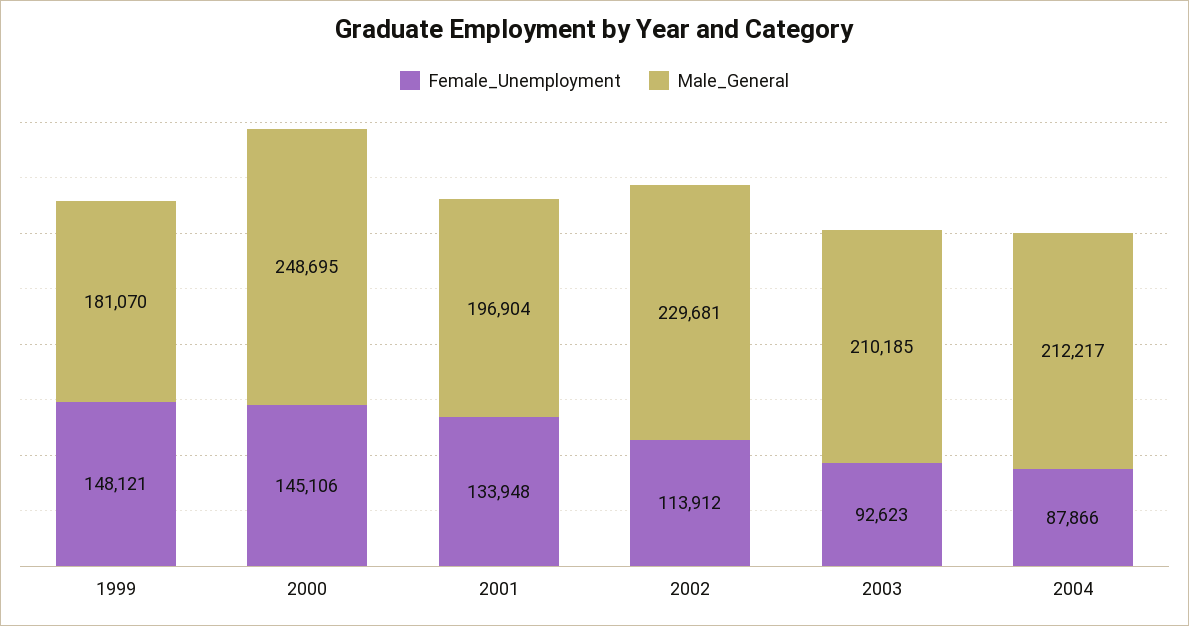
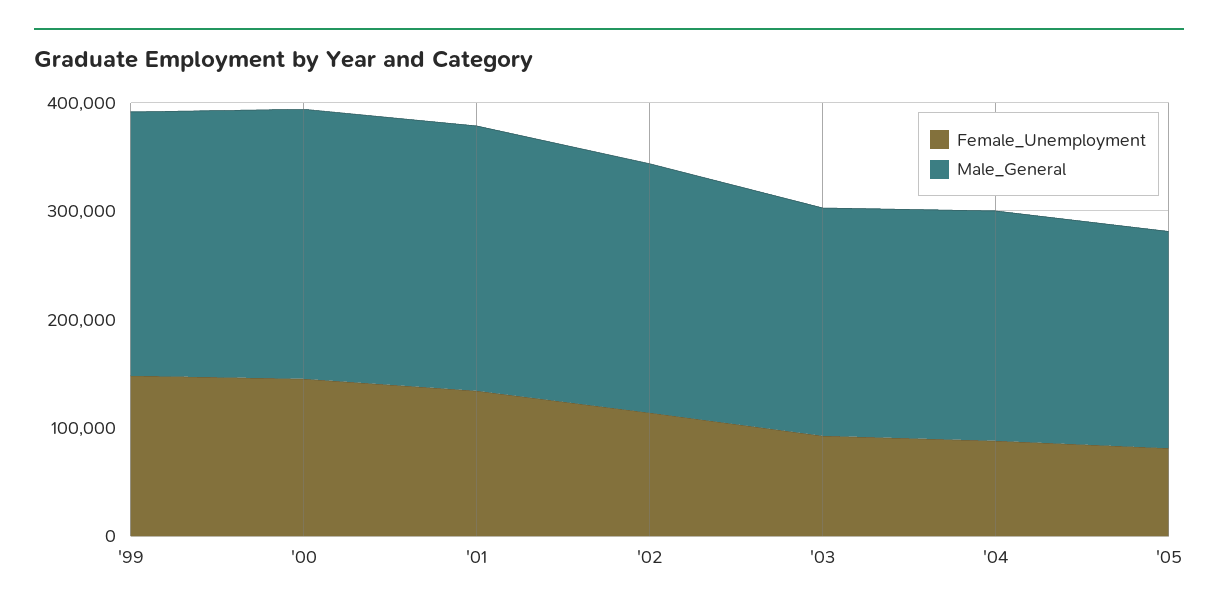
Male_General, 1999: 181070 -> 240000
Male_General, 2001: 196904 -> 240000
Female_Unemployment, '05: none -> 80000
Male_General, '05: none -> 200000

